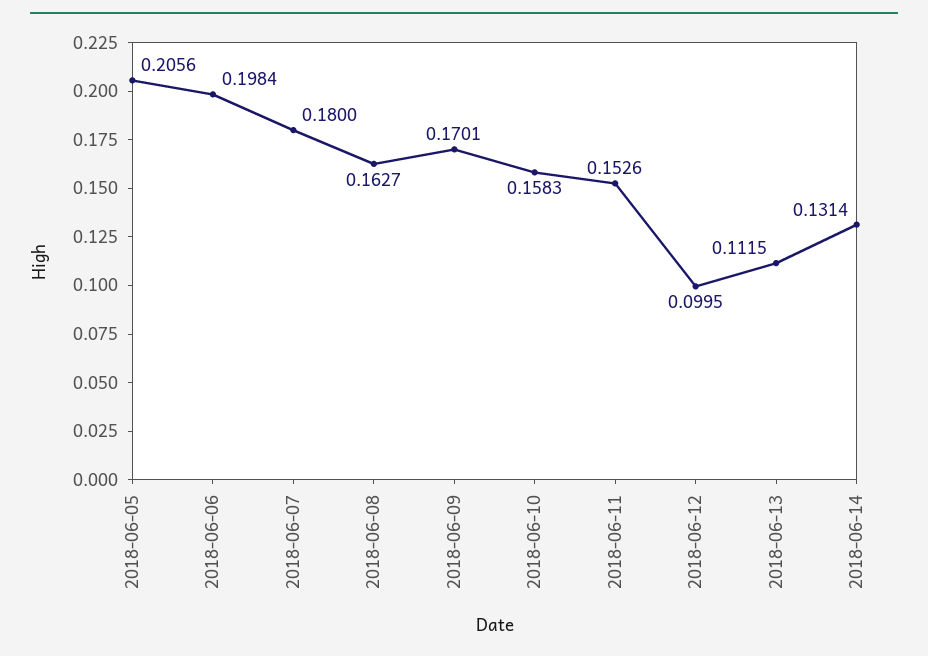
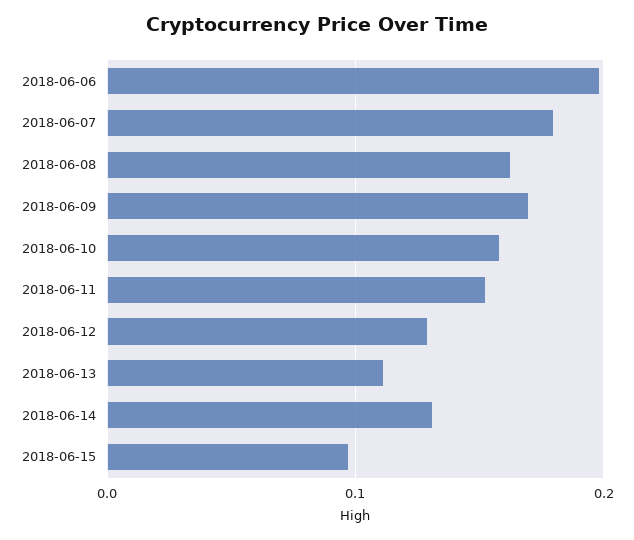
2018-06-05: 0.2056 -> none
2018-06-12: 0.0995 -> 0.13
2018-06-15: none -> 0.1

